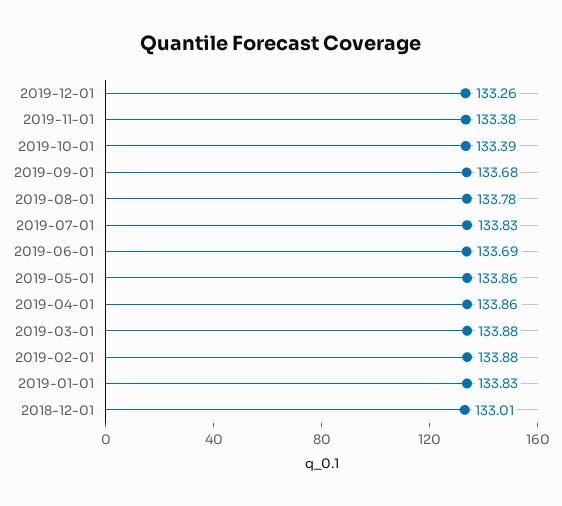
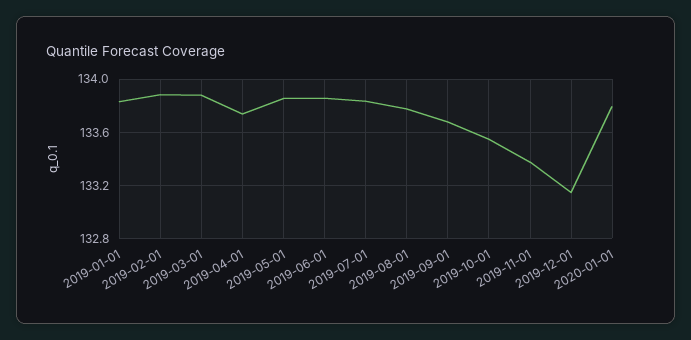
2019-12-01: 133.26 -> 133.15
2019-10-01: 133.39 -> 133.55
2019-06-01: 133.69 -> 133.85
2019-04-01: 133.86 -> 133.75
2018-12-01: 133.01 -> none
2020-01-01: none -> 133.8

